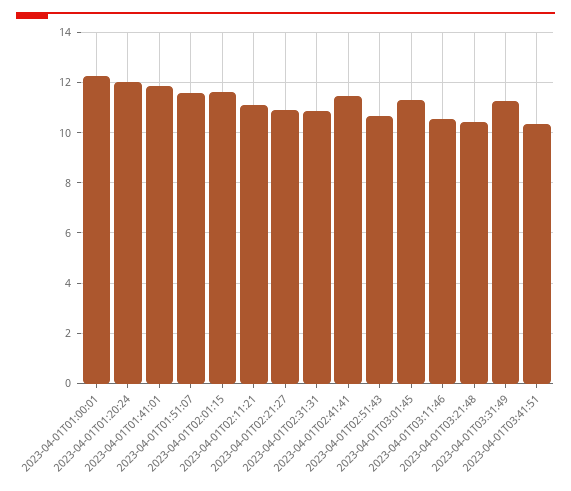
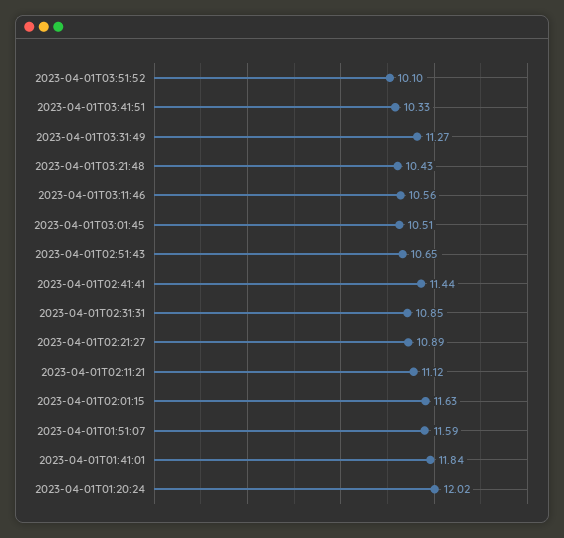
2023-04-01T01:00:01: 12.25 -> none
2023-04-01T03:01:45: 11.25 -> 10.51
2023-04-01T03:51:52: none -> 10.1

